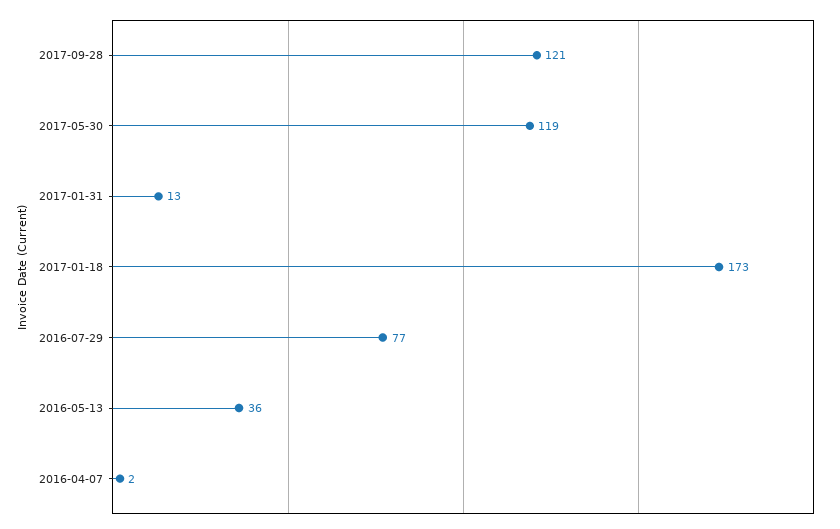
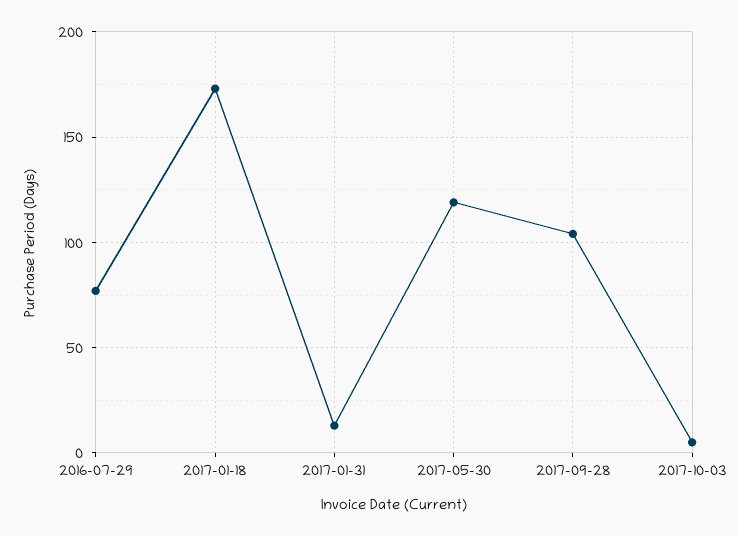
2017-09-28: 121 -> 105
2016-05-13: 36 -> none
2016-04-07: 2 -> none
2017-10-03: none -> 5

